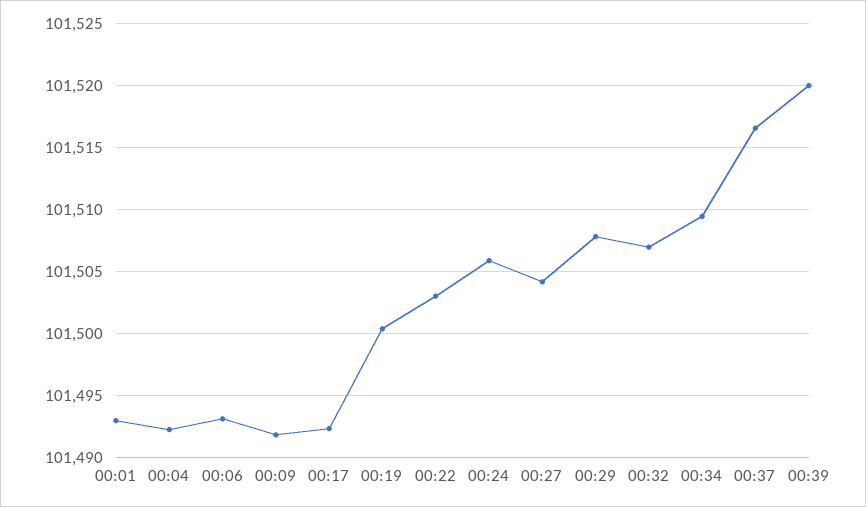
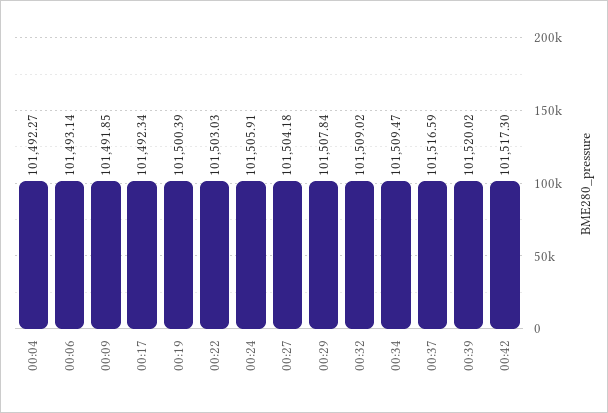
00:01: 101493 -> none
00:32: 101507 -> 101509.02
00:42: none -> 101517.3

